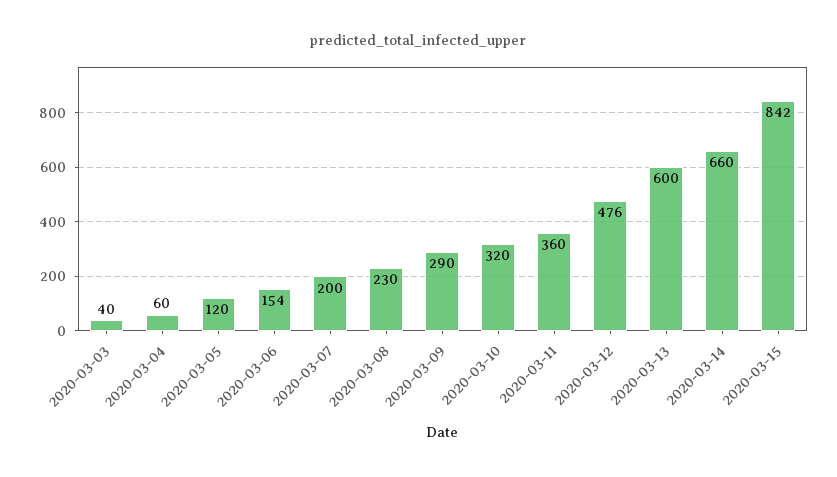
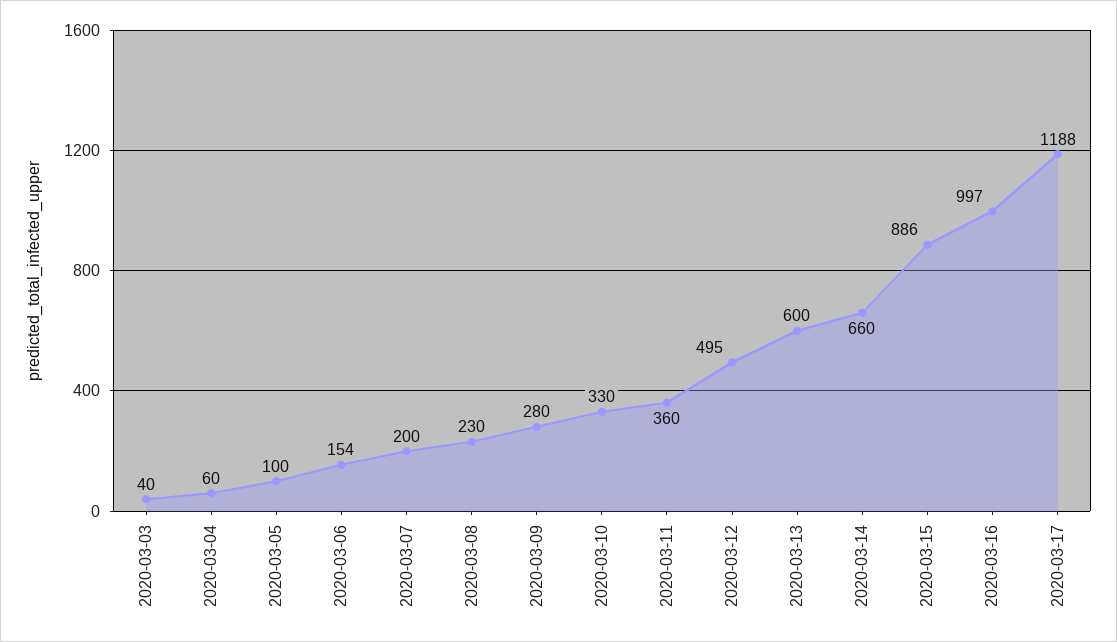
2020-03-05: 120 -> 100
2020-03-09: 290 -> 280
2020-03-10: 320 -> 330
2020-03-12: 476 -> 495
2020-03-15: 842 -> 886
2020-03-16: none -> 997
2020-03-17: none -> 1188

